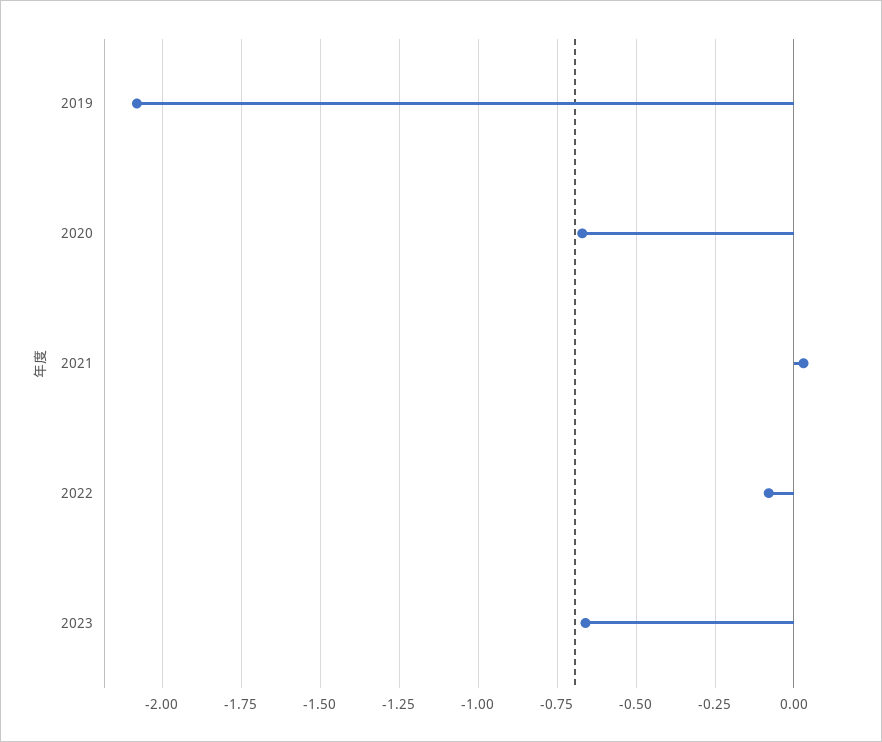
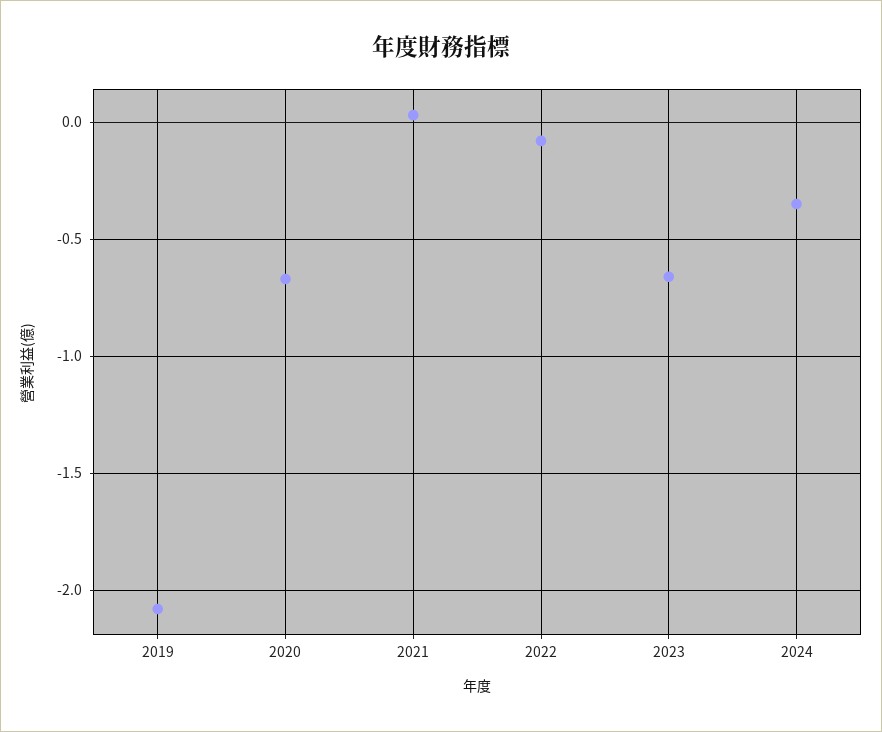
2024: none -> -0.35

